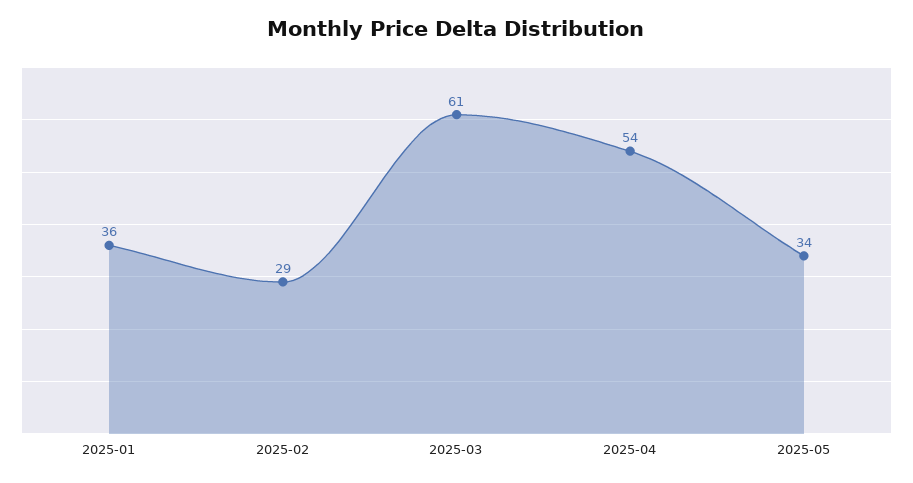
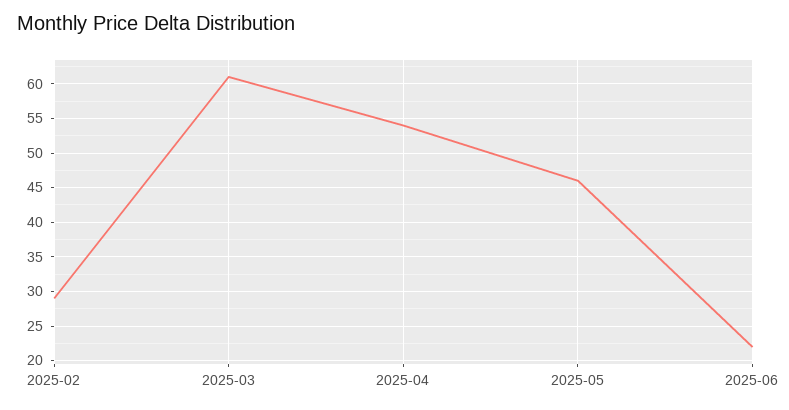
2025-01: 36 -> none
2025-05: 34 -> 46
2025-06: none -> 22

